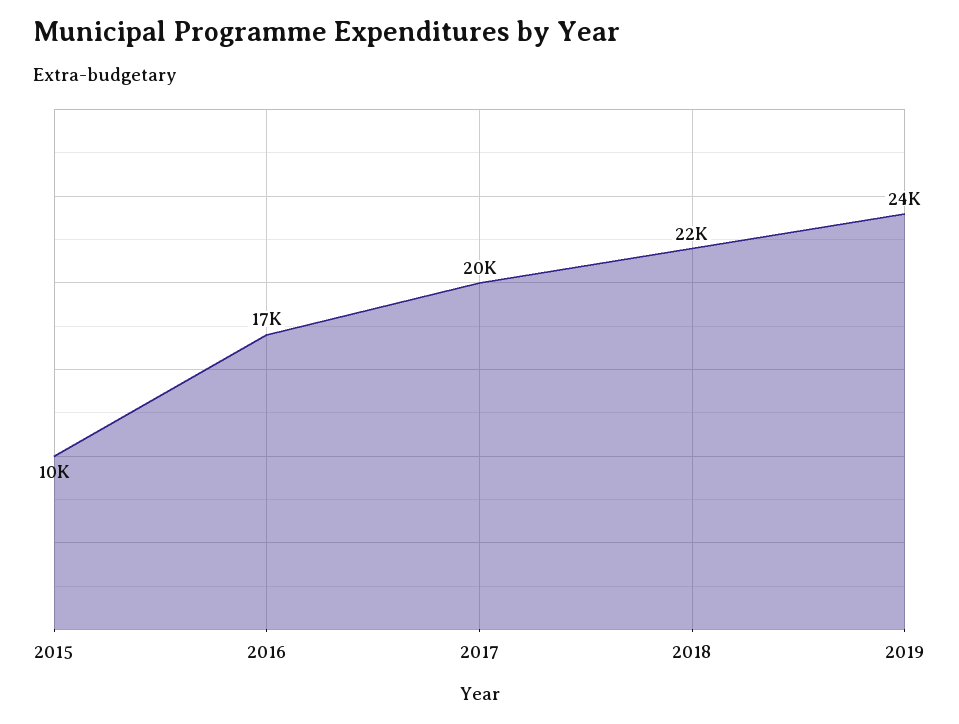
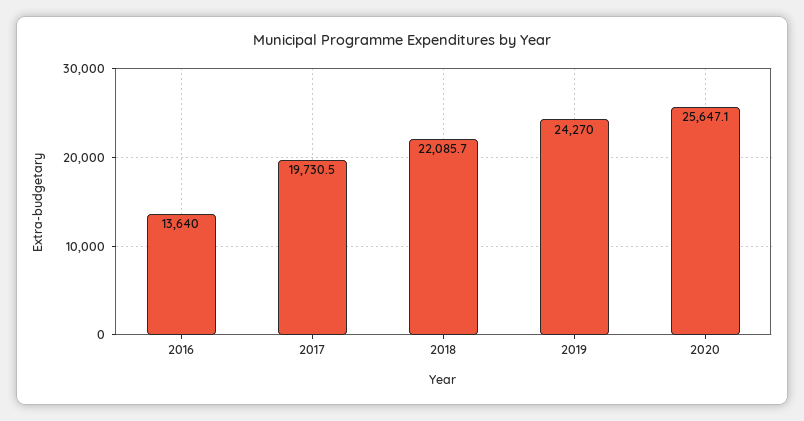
2015: 10000 -> none
2016: 17000 -> 13640
2020: none -> 25647.1

